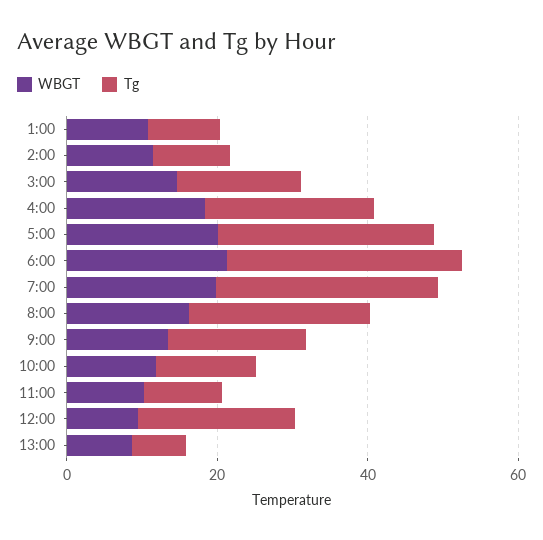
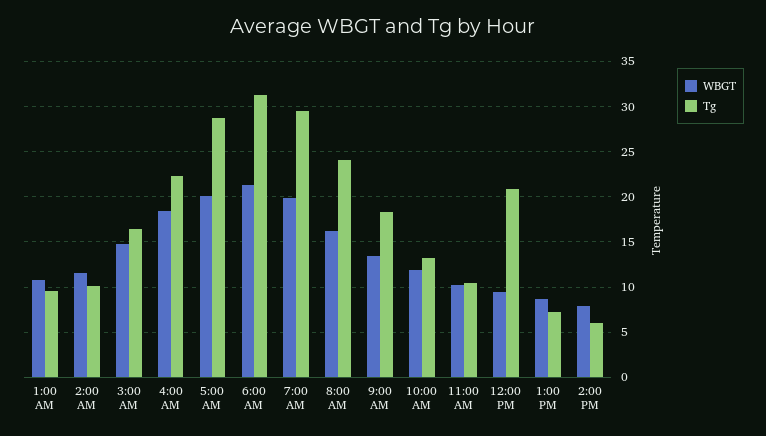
WBGT, 2:00 PM: none -> 8
Tg, 2:00 PM: none -> 6

